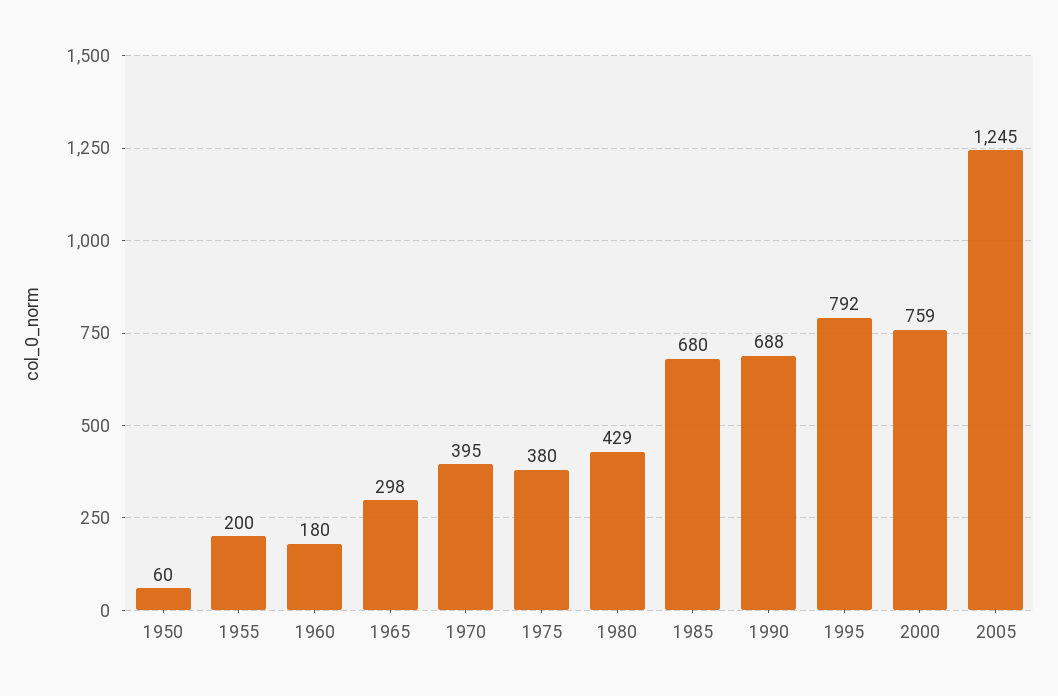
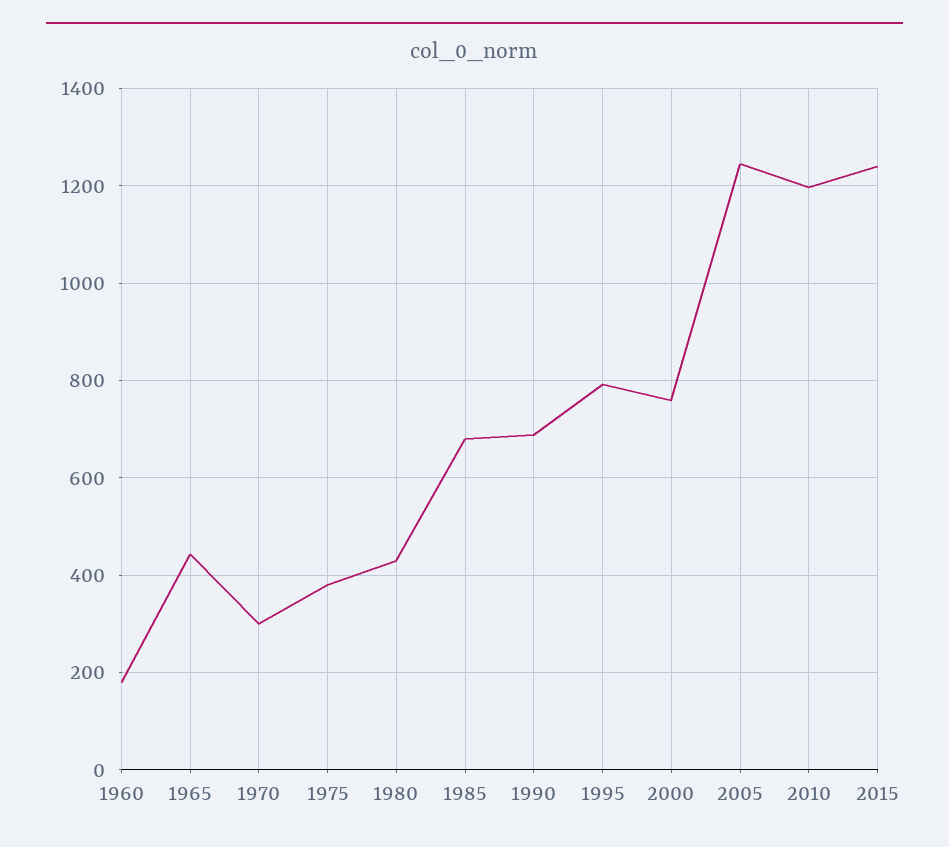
1950: 60 -> none
1955: 200 -> none
1965: 298 -> 440
1970: 395 -> 300
2010: none -> 1200
2015: none -> 1240

